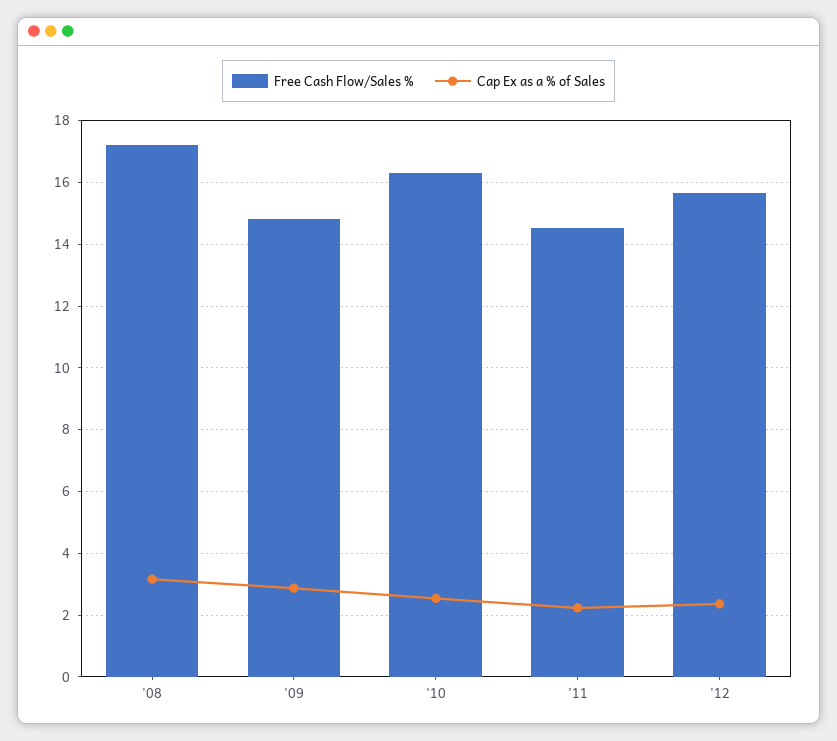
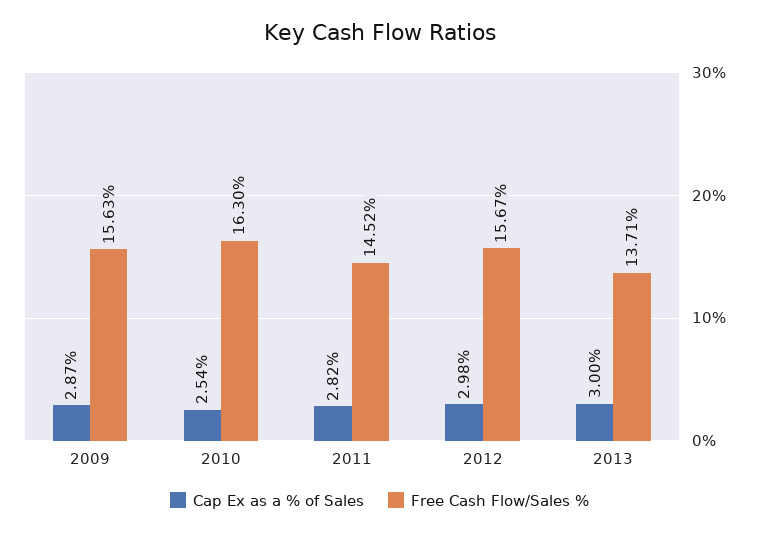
Free Cash Flow/Sales %, '08: 17.2 -> none
Cap Ex as a % of Sales, '08: 3.2 -> none
Free Cash Flow/Sales %, '09: 14.8 -> 15.63
Cap Ex as a % of Sales, '11: 2.2 -> 2.82
Cap Ex as a % of Sales, '12: 2.4 -> 2.98
Cap Ex as a % of Sales, 2013: none -> 3
Free Cash Flow/Sales %, 2013: none -> 13.71

